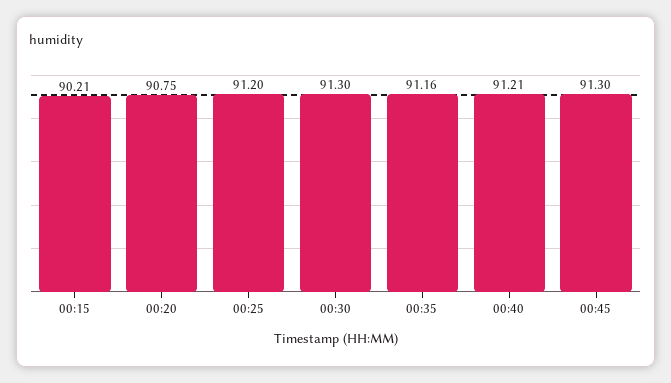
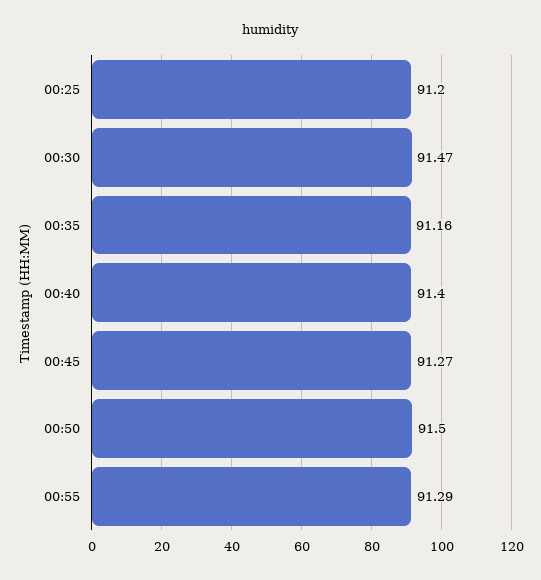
00:15: 90.21 -> none
00:20: 90.75 -> none
00:30: 91.3 -> 91.47
00:40: 91.21 -> 91.4
00:45: 91.3 -> 91.27
00:50: none -> 91.5
00:55: none -> 91.29

